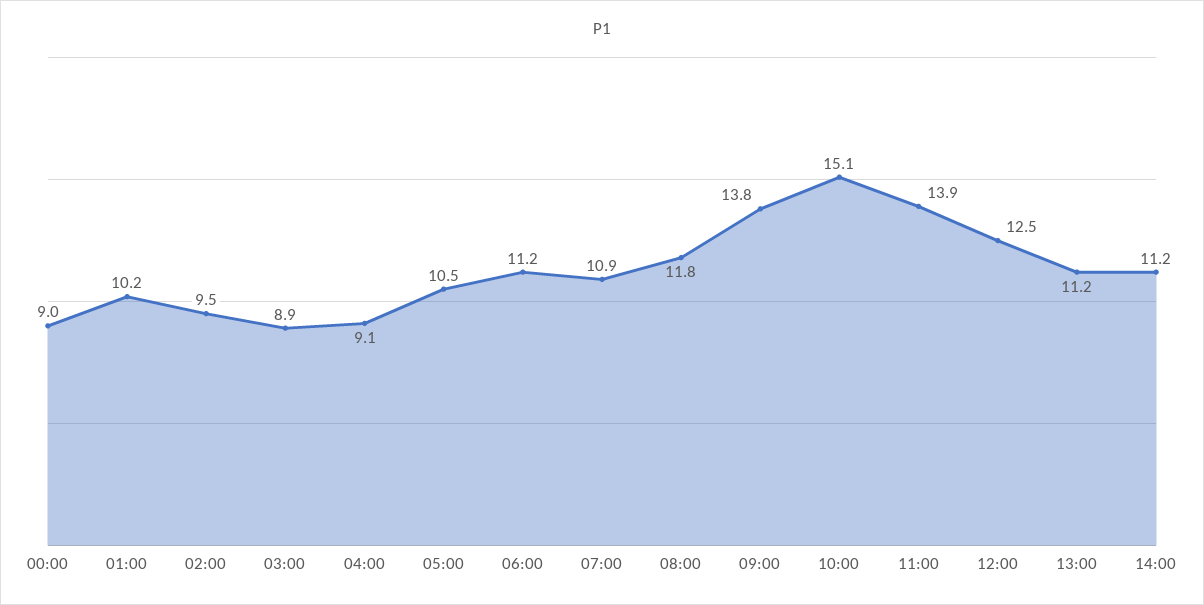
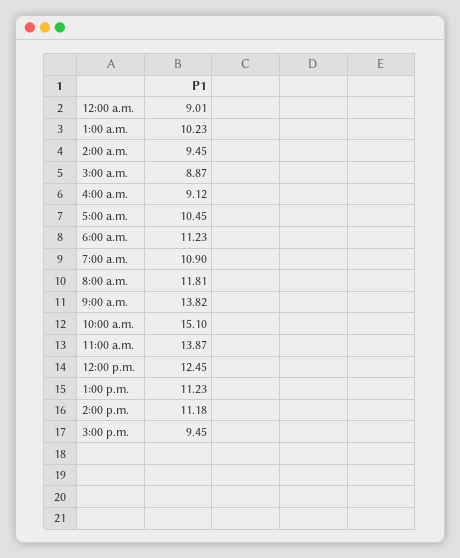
3:00 p.m.: none -> 9.45

